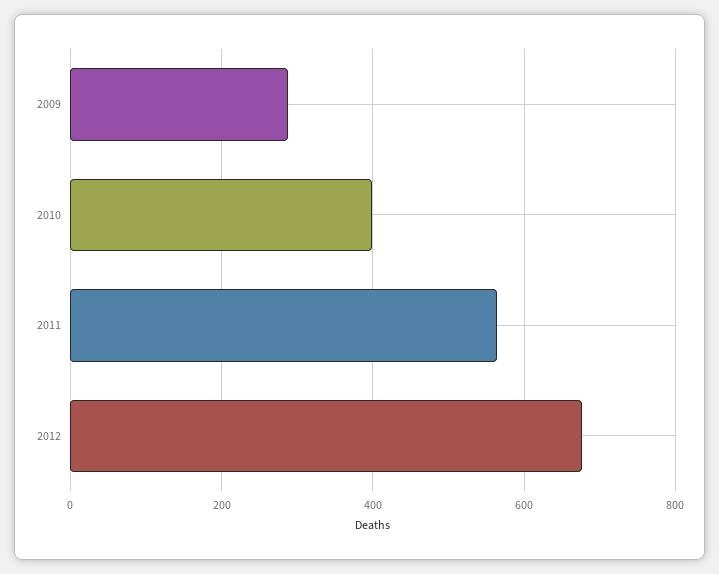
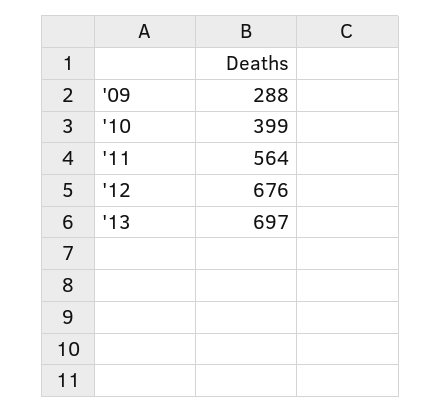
'13: none -> 697

